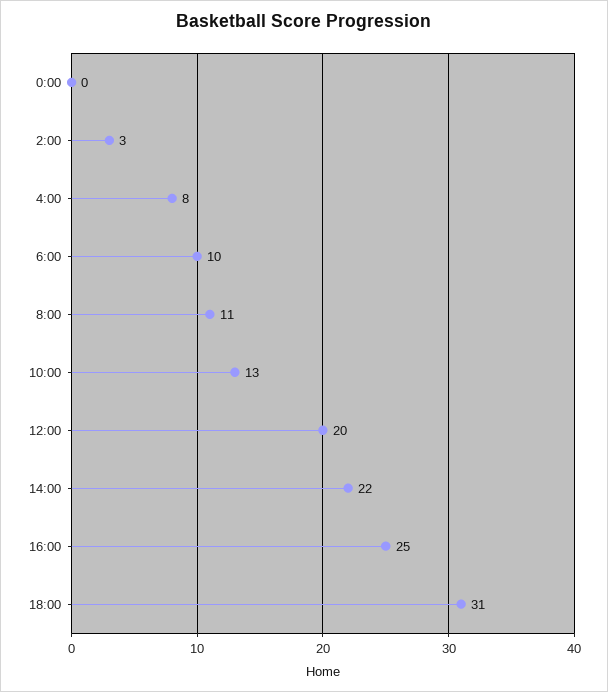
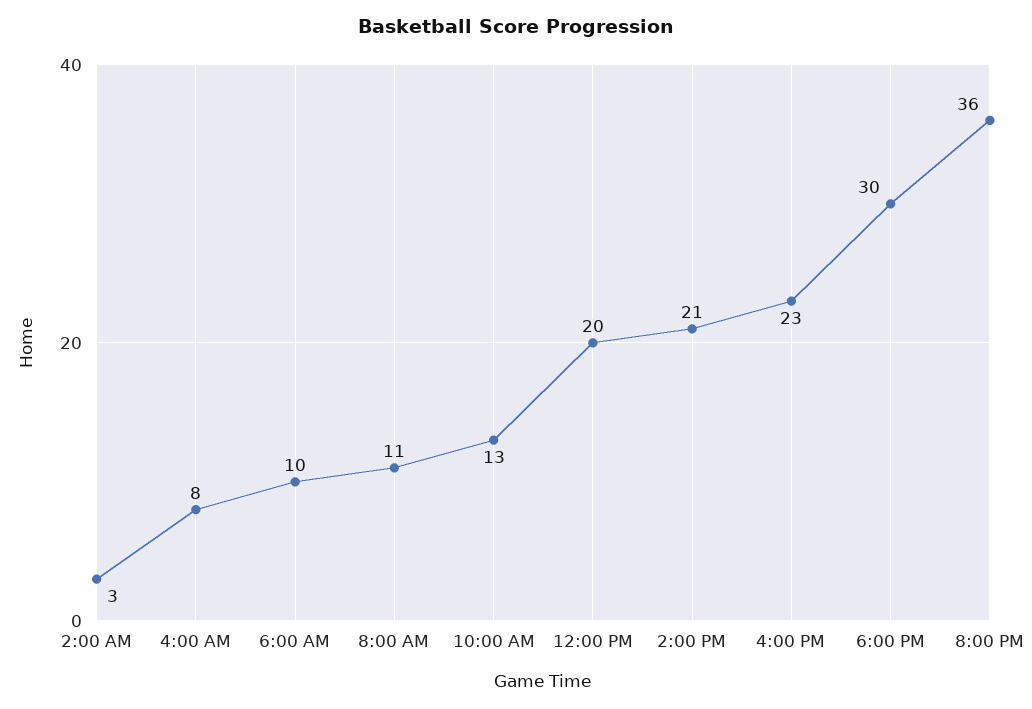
0:00: 0 -> none
14:00: 22 -> 21
16:00: 25 -> 23
18:00: 31 -> 30
8:00 PM: none -> 36

